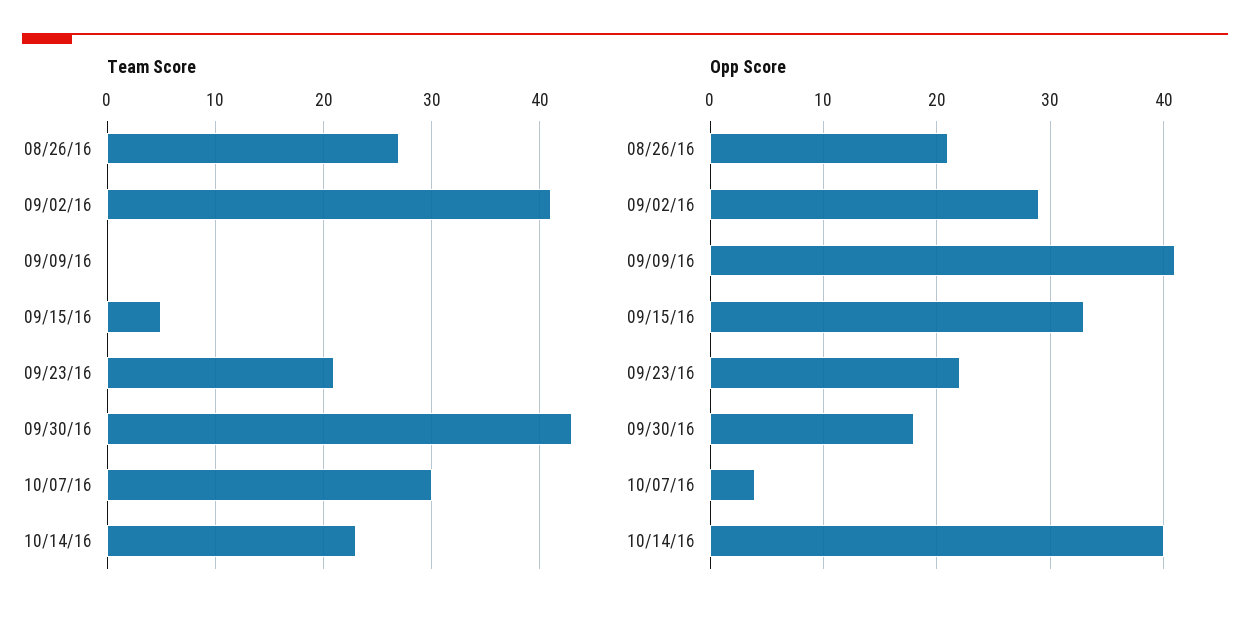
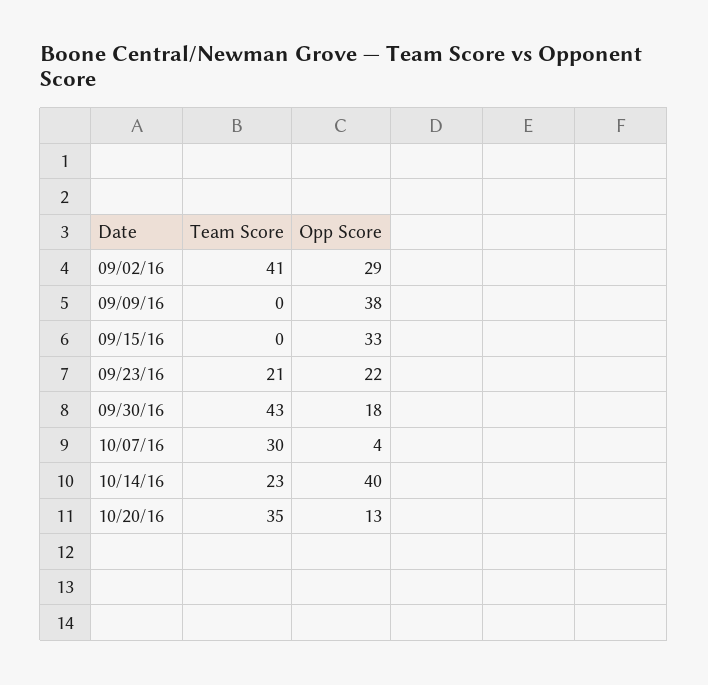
Team Score, 08/26/16: 27 -> none
Team Score, 09/15/16: 5 -> 0
Opp Score, 08/26/16: 21 -> none
Opp Score, 09/09/16: 41 -> 38
Team Score, 10/20/16: none -> 35
Opp Score, 10/20/16: none -> 13

